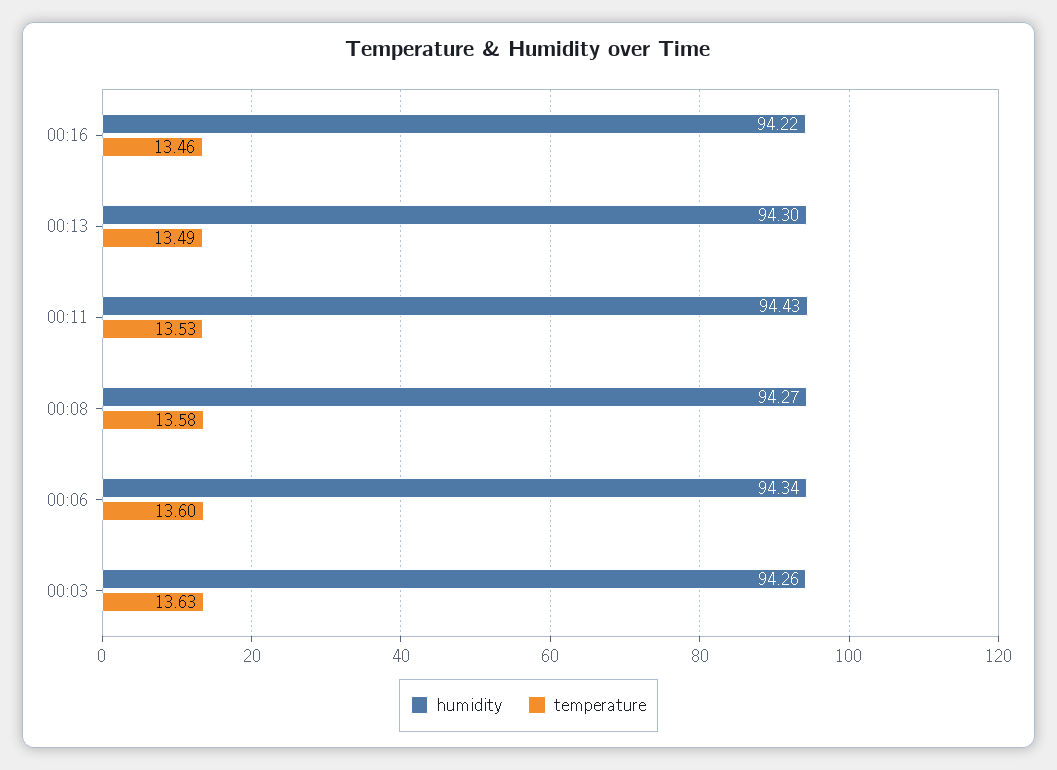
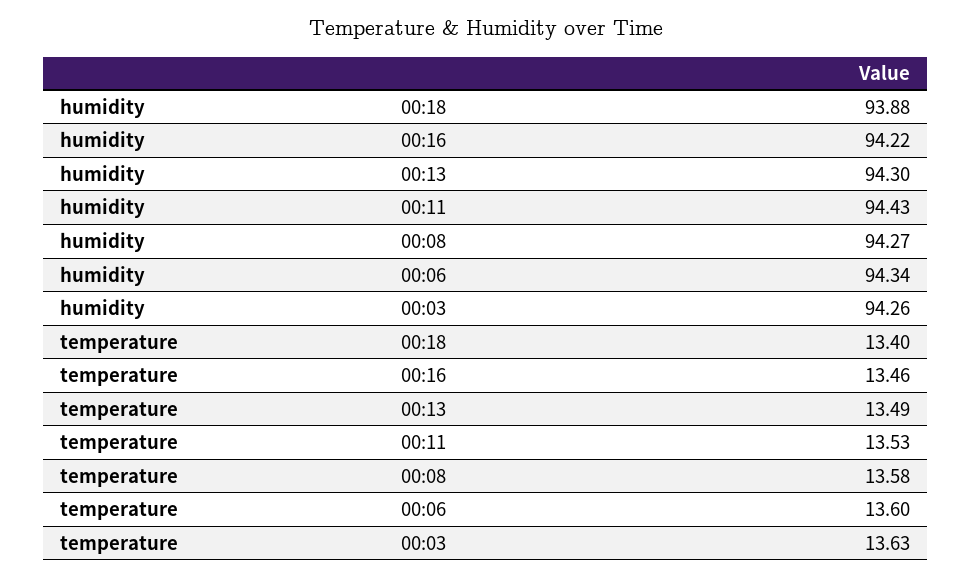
humidity, 00:18: none -> 93.88
temperature, 00:18: none -> 13.4

